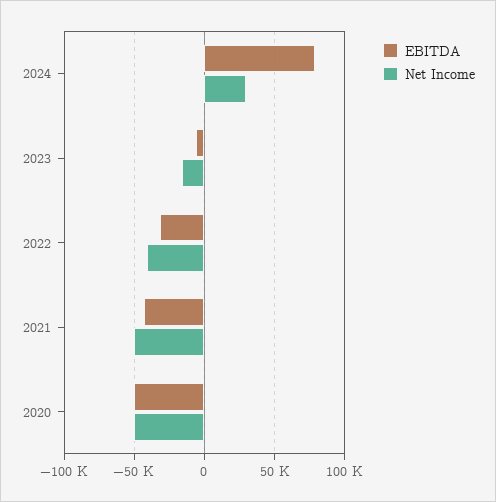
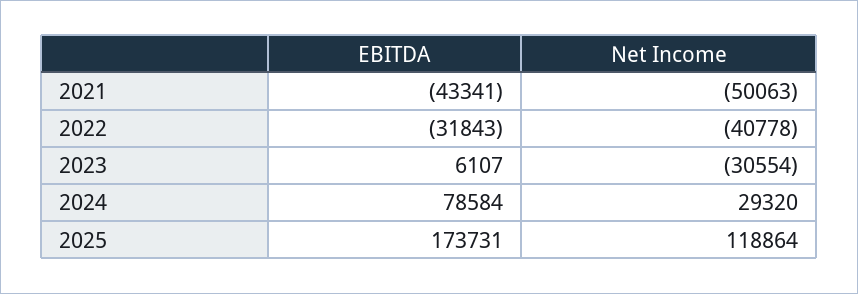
EBITDA, 2023: -5000 -> 6107
Net Income, 2023: -15000 -> -30554
EBITDA, 2020: -50000 -> none
Net Income, 2020: -50000 -> none
EBITDA, 2025: none -> 173731
Net Income, 2025: none -> 118864

